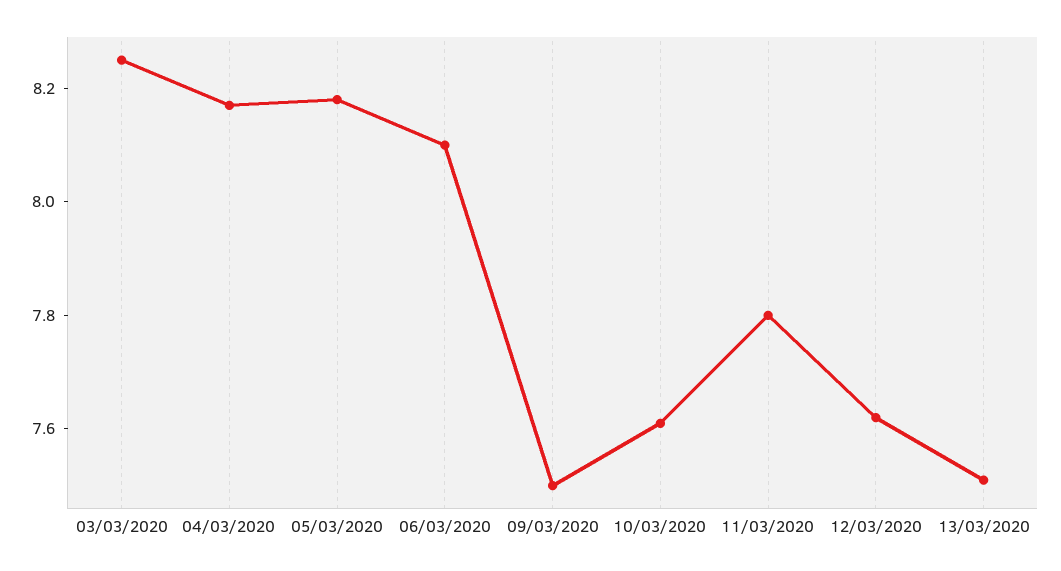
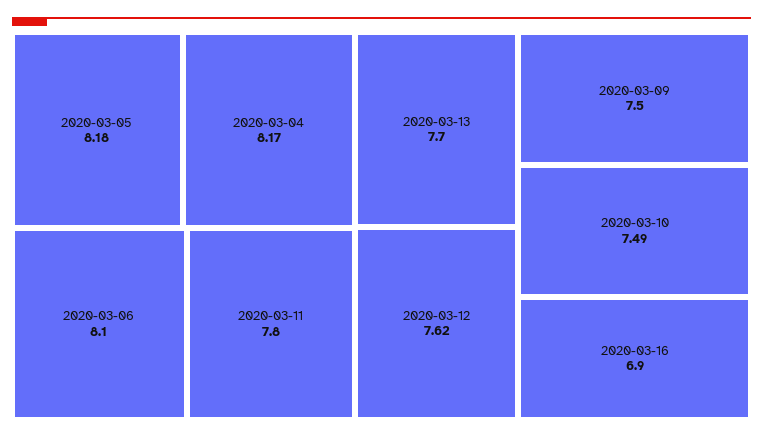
03/03/2020: 8.25 -> none
10/03/2020: 7.6 -> 7.49
13/03/2020: 7.5 -> 7.7
2020-03-16: none -> 6.9

